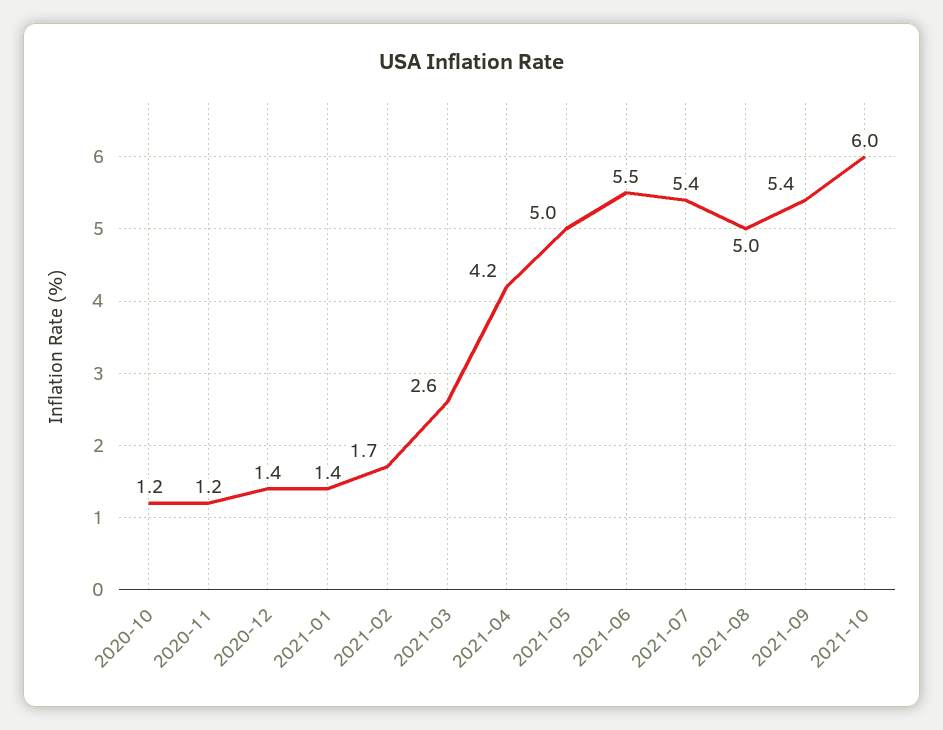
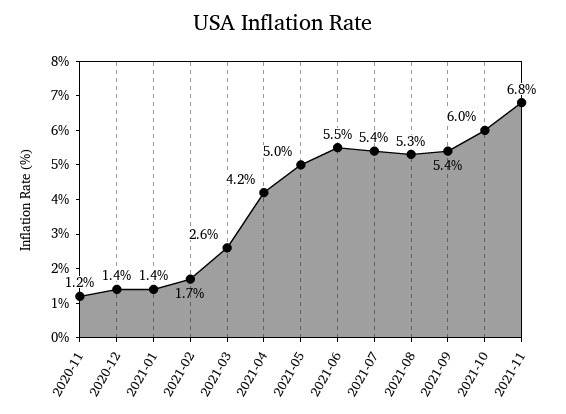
2020-10: 1.2 -> none
2021-08: 5 -> 5.3
2021-11: none -> 6.8

